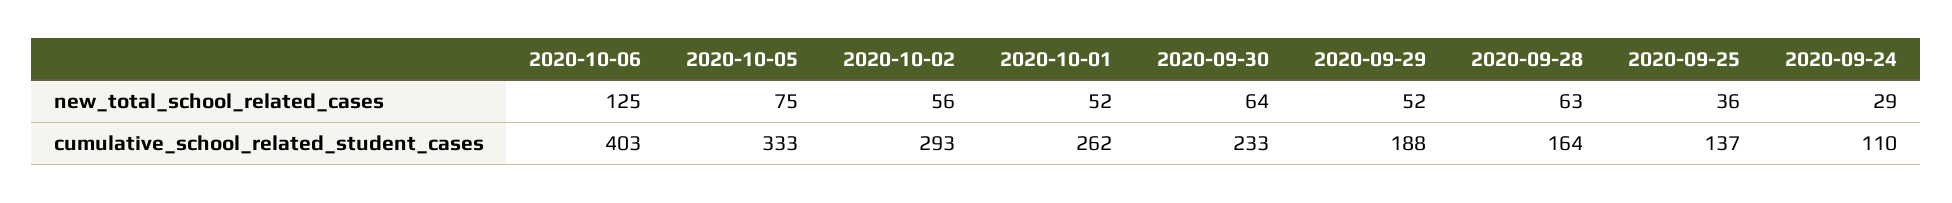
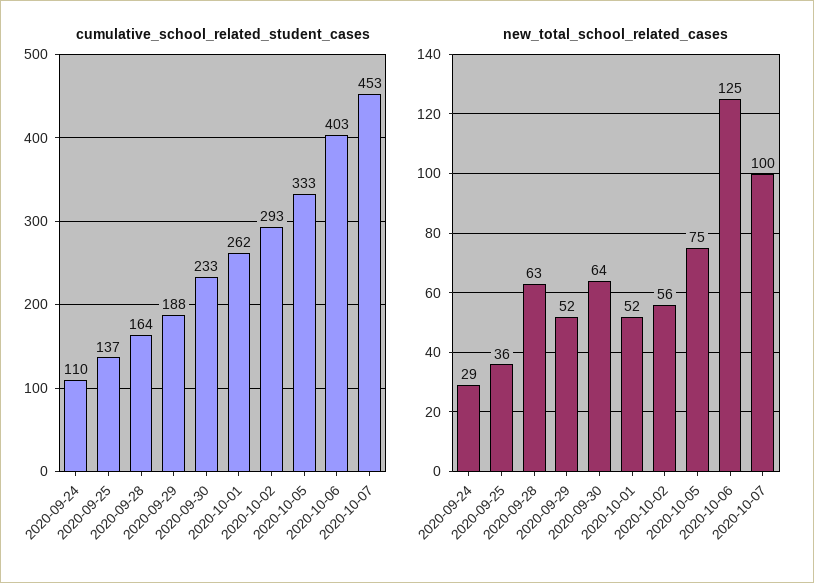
cumulative_school_related_student_cases, 2020-10-07: none -> 453
new_total_school_related_cases, 2020-10-07: none -> 100

